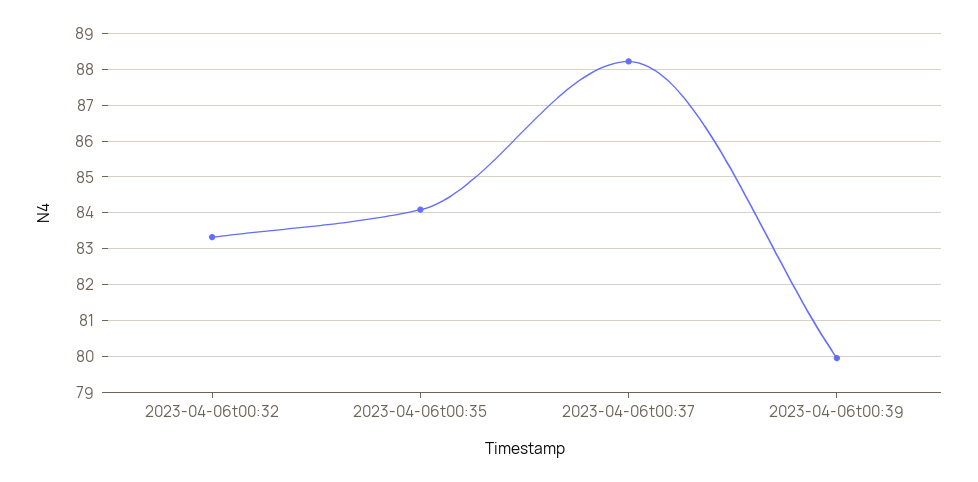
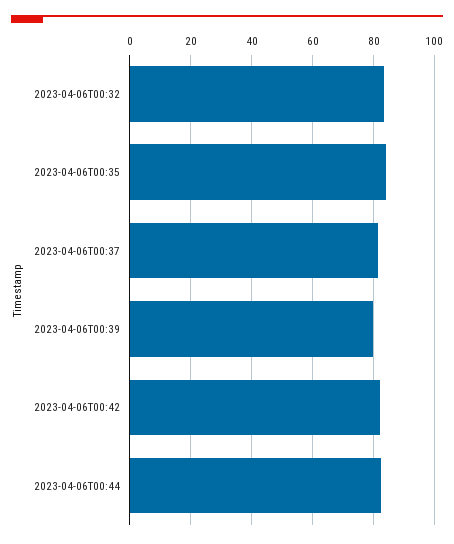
2023-04-06t00:37: 88.2 -> 82
2023-04-06T00:42: none -> 82
2023-04-06T00:44: none -> 82

